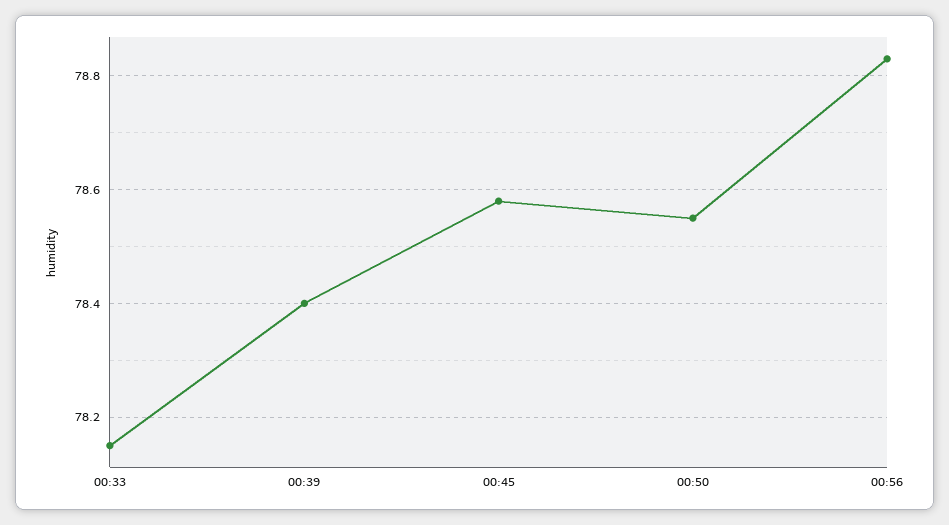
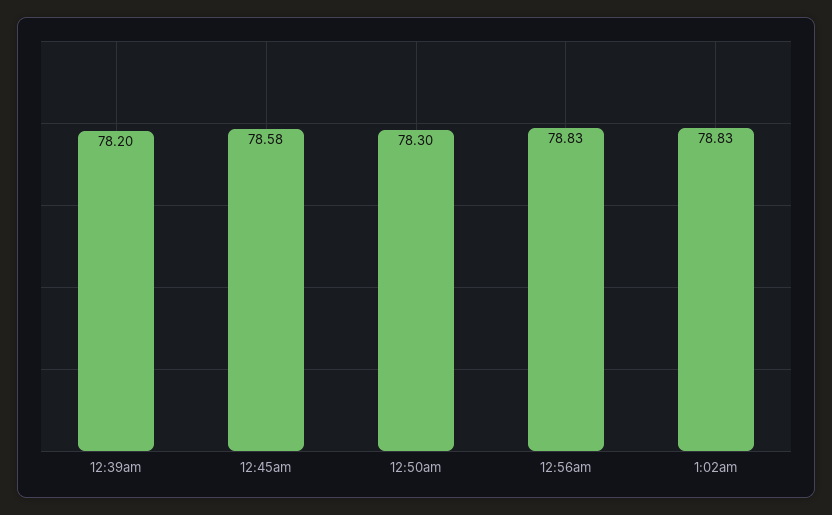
00:33: 78.15 -> none
00:39: 78.4 -> 78.2
00:50: 78.55 -> 78.3
1:02am: none -> 78.83

